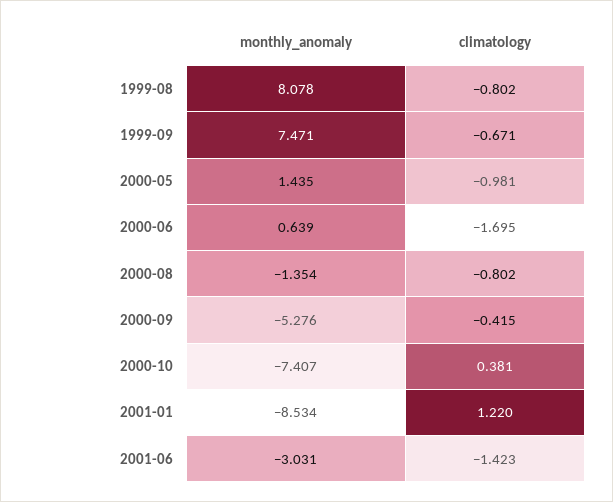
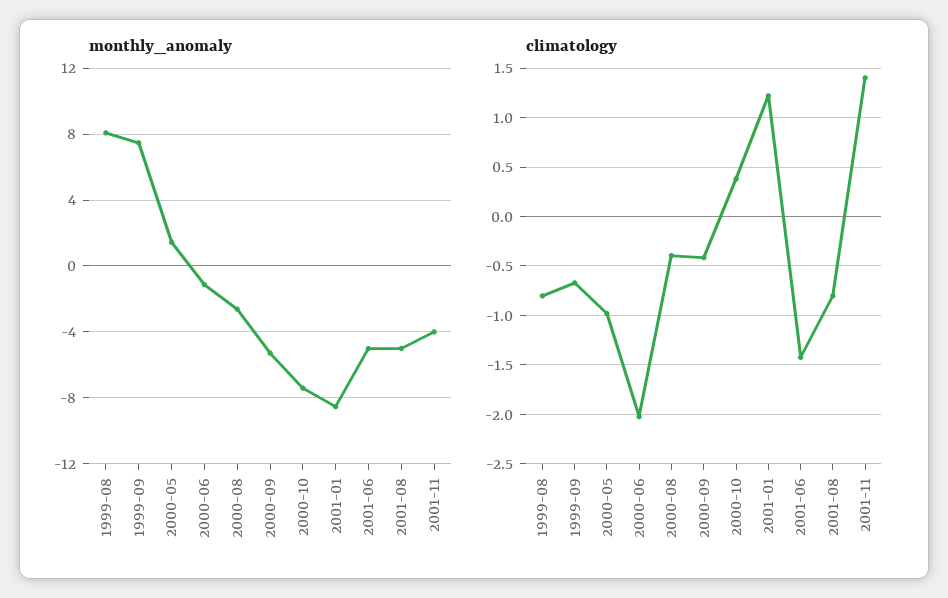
monthly_anomaly, 2000-06: 0.639 -> -1
climatology, 2000-06: -1.695 -> -2
monthly_anomaly, 2000-08: -1.354 -> -2.5
climatology, 2000-08: -0.802 -> -0.4
monthly_anomaly, 2001-06: -3.031 -> -5
monthly_anomaly, 2001-08: none -> -5
monthly_anomaly, 2001-11: none -> -4
climatology, 2001-08: none -> -0.8
climatology, 2001-11: none -> 1.4

